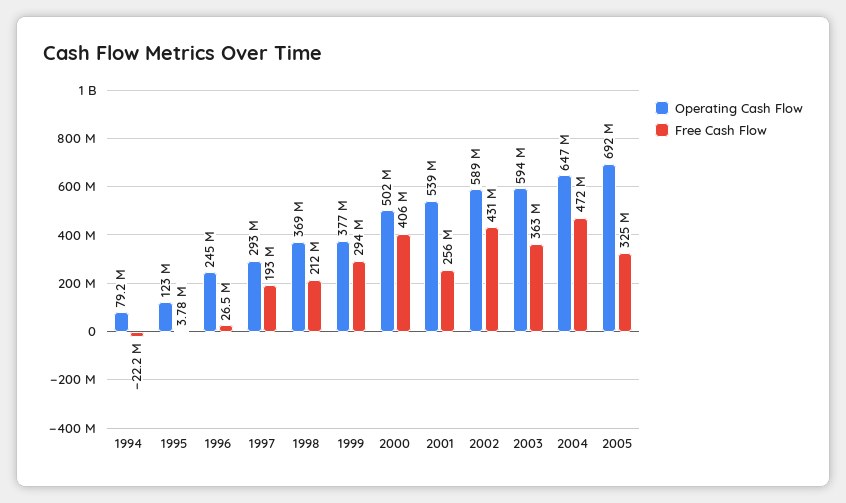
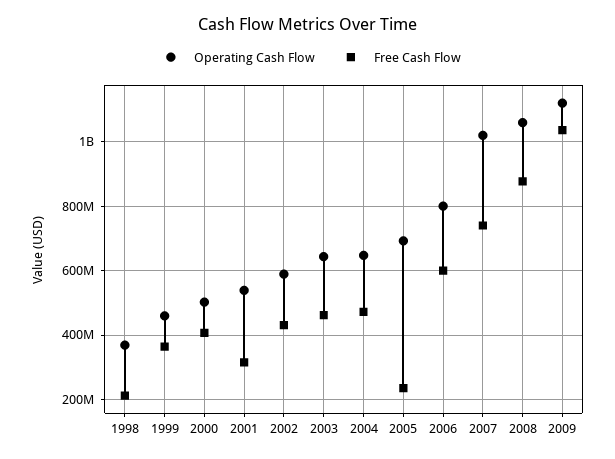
Operating Cash Flow, 1994: 79200000 -> none
Free Cash Flow, 1994: -22200000 -> none
Operating Cash Flow, 1995: 123000000 -> none
Free Cash Flow, 1995: 3780000 -> none
Operating Cash Flow, 1996: 245000000 -> none
Free Cash Flow, 1996: 26500000 -> none
Operating Cash Flow, 1997: 293000000 -> none
Free Cash Flow, 1997: 193000000 -> none
Operating Cash Flow, 1999: 377000000 -> 460000000
Free Cash Flow, 1999: 294000000 -> 360000000
Free Cash Flow, 2001: 256000000 -> 320000000
Operating Cash Flow, 2003: 594000000 -> 640000000
Free Cash Flow, 2003: 363000000 -> 460000000
Free Cash Flow, 2005: 325000000 -> 240000000
Operating Cash Flow, 2006: none -> 800000000
Free Cash Flow, 2006: none -> 600000000
Operating Cash Flow, 2007: none -> 1020000000
Free Cash Flow, 2007: none -> 740000000
Operating Cash Flow, 2008: none -> 1060000000
Free Cash Flow, 2008: none -> 880000000
Operating Cash Flow, 2009: none -> 1120000000
Free Cash Flow, 2009: none -> 1040000000

